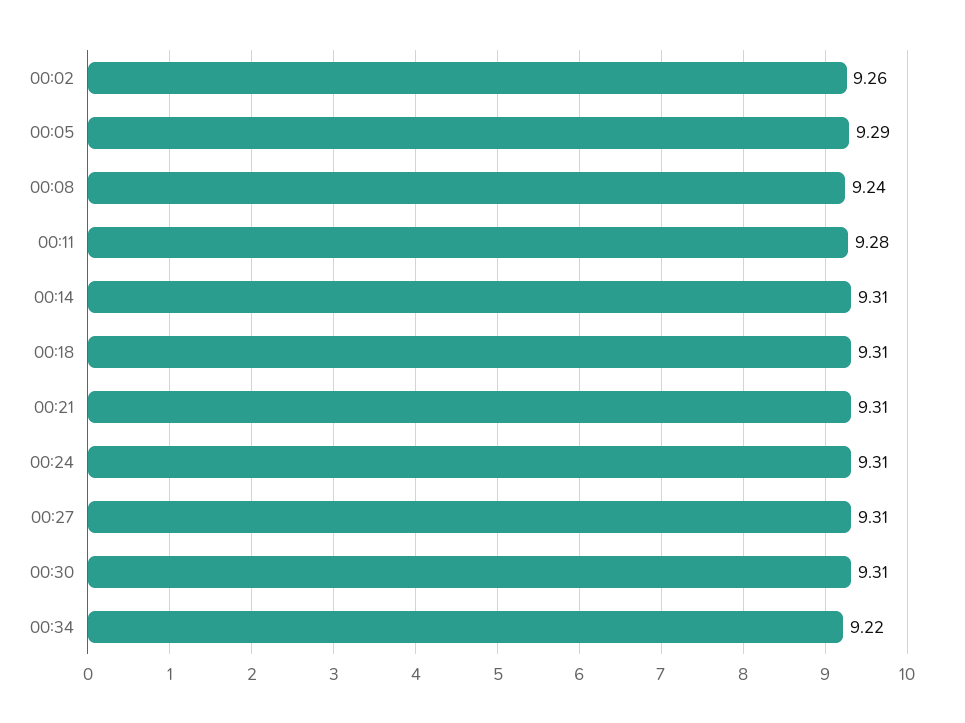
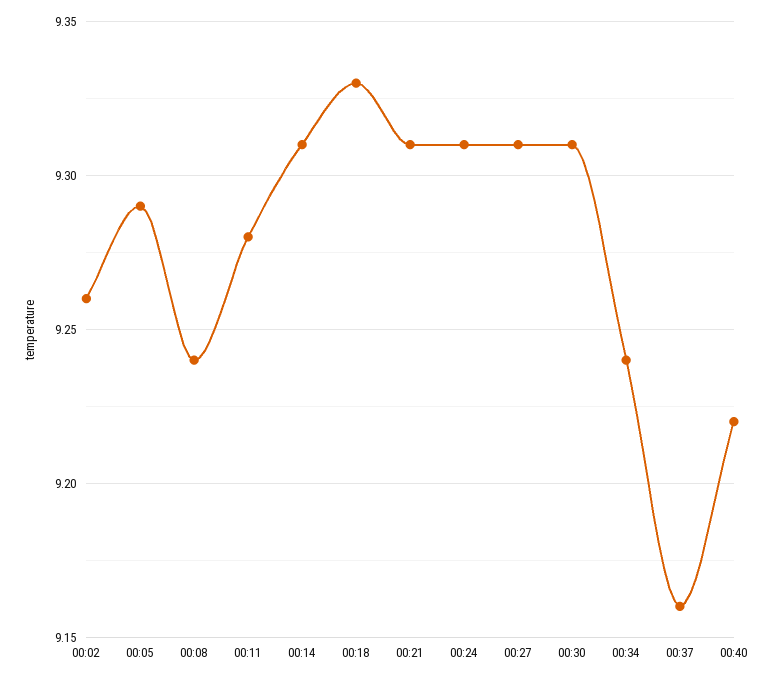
00:18: 9.31 -> 9.33
00:34: 9.22 -> 9.24
00:37: none -> 9.16
00:40: none -> 9.22

